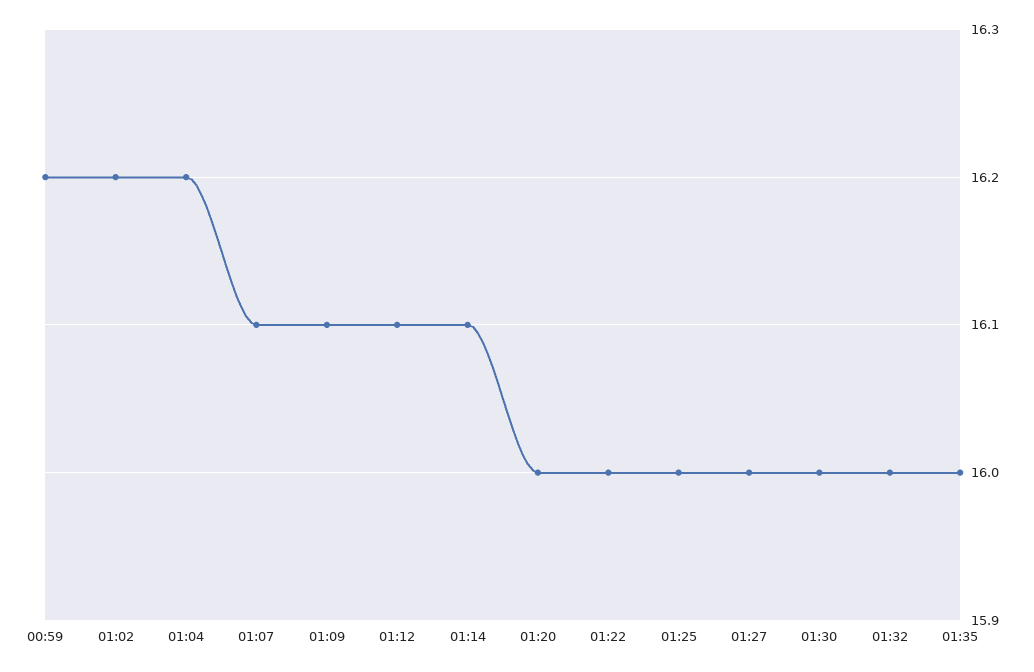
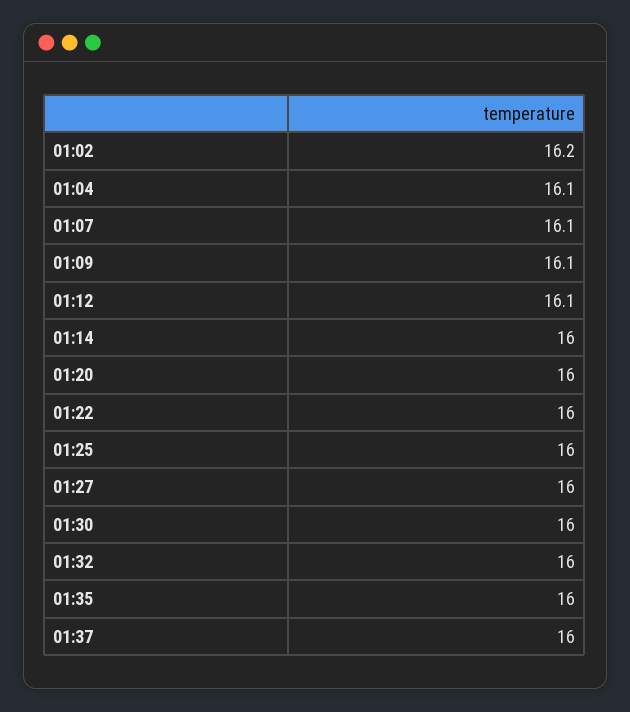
00:59: 16.2 -> none
01:04: 16.2 -> 16.1
01:14: 16.1 -> 16
01:37: none -> 16

